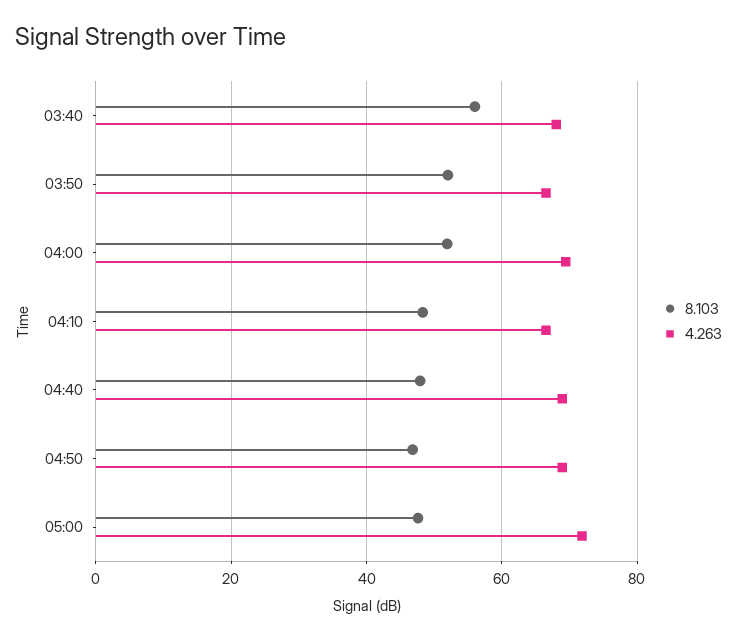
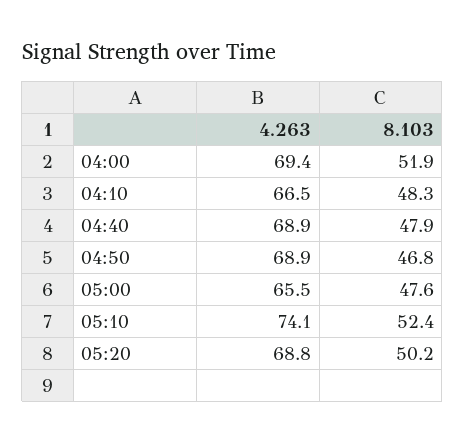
8.103, 03:40: 56 -> none
4.263, 03:40: 68 -> none
8.103, 03:50: 52 -> none
4.263, 03:50: 66 -> none
4.263, 05:00: 72 -> 65.5
4.263, 05:10: none -> 74.1
8.103, 05:10: none -> 52.4
4.263, 05:20: none -> 68.8
8.103, 05:20: none -> 50.2

